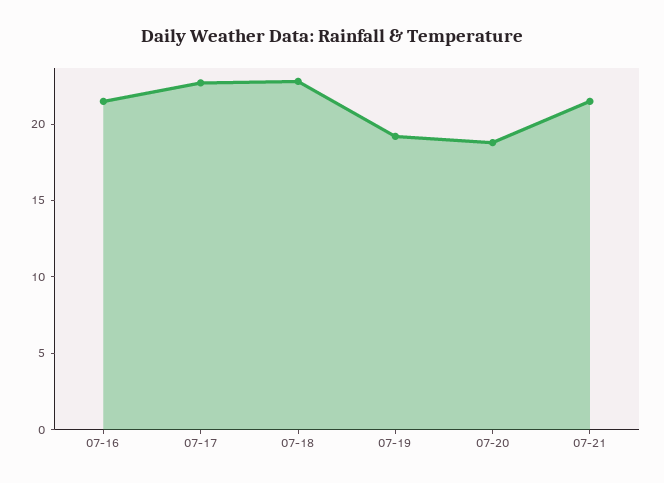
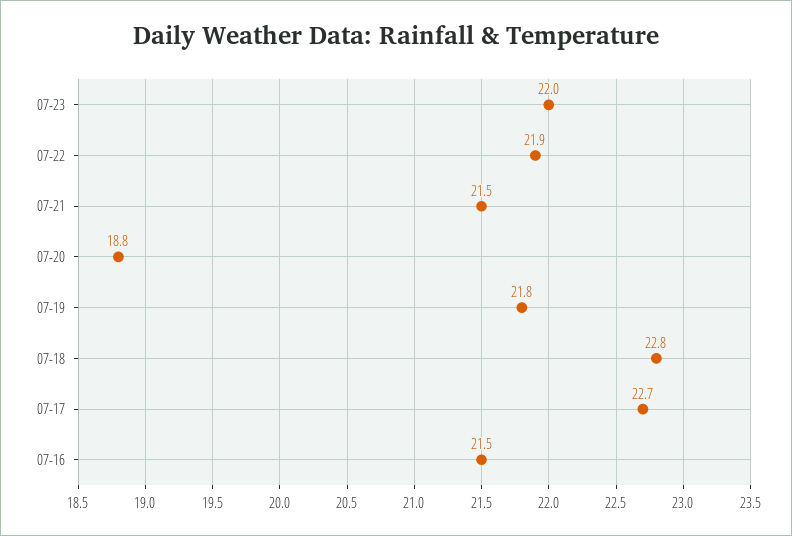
07-19: 19 -> 21.8
07-23: none -> 22
07-22: none -> 21.9

